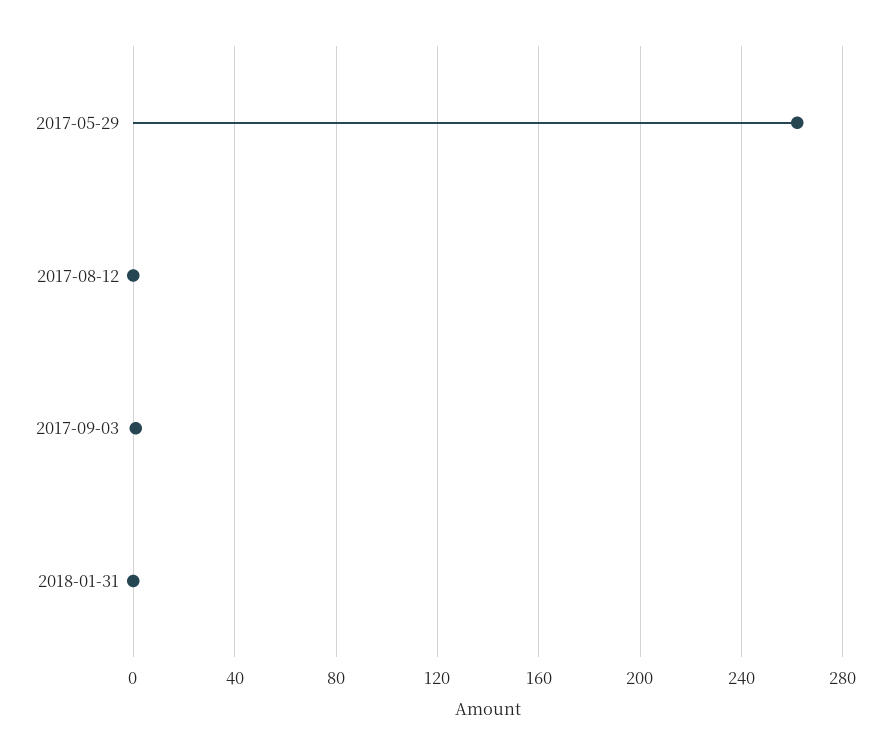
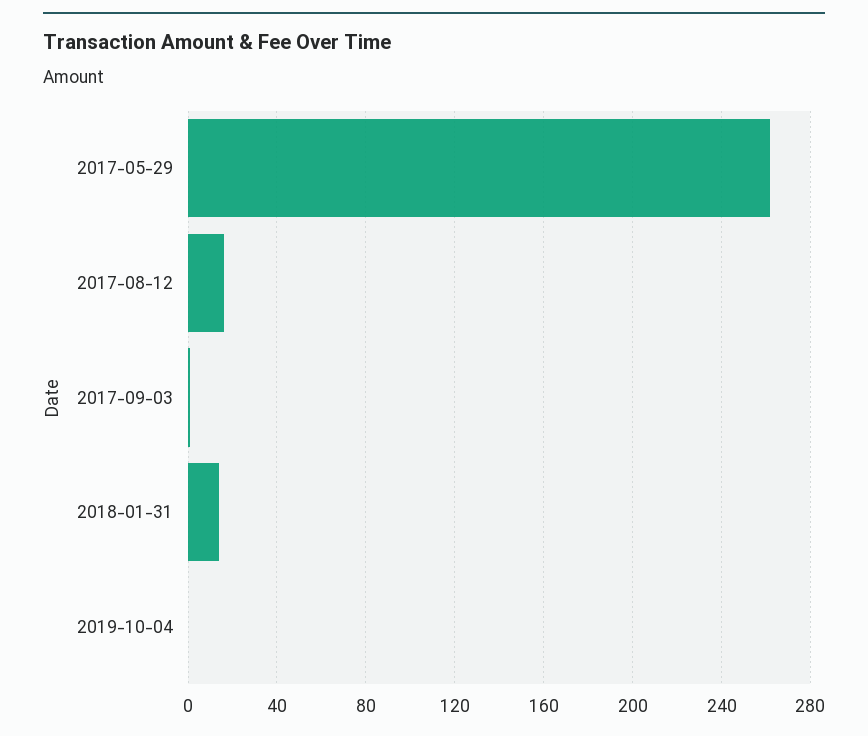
2017-08-12: 0 -> 15
2018-01-31: 0 -> 15
2019-10-04: none -> 0

